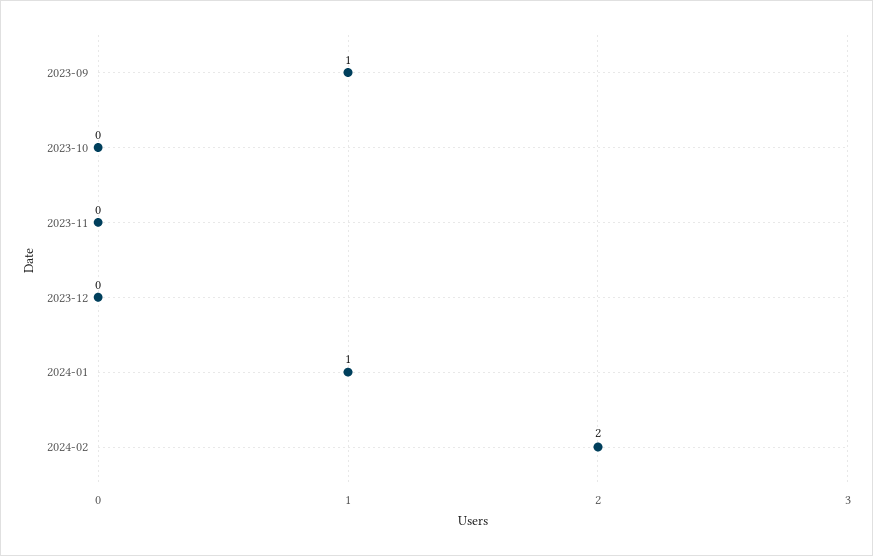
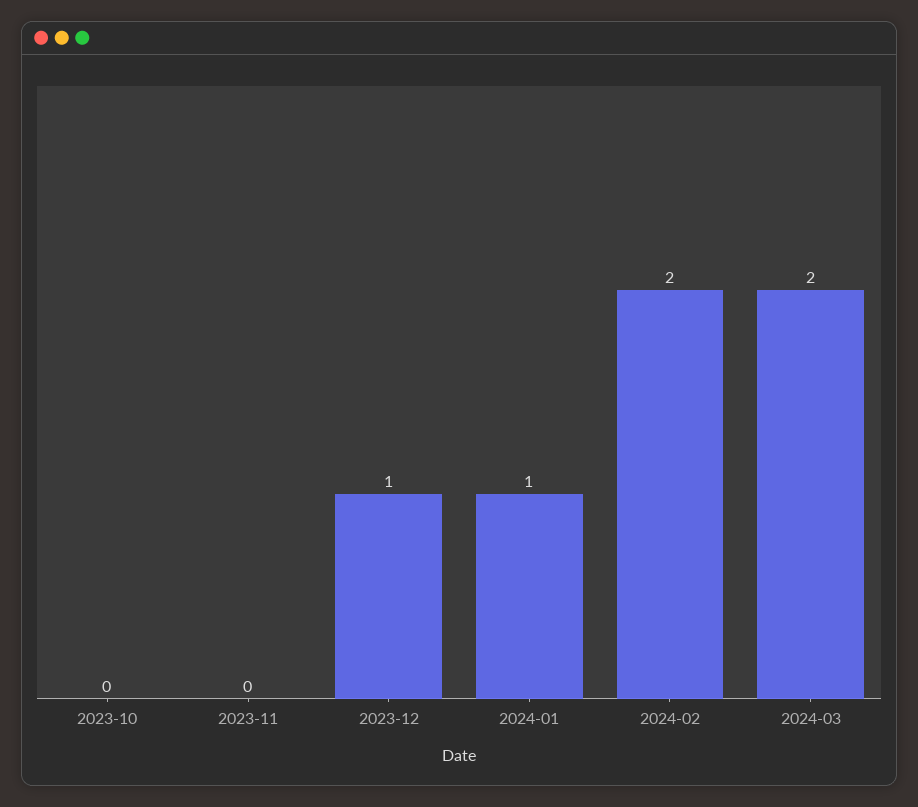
2023-09: 1 -> none
2023-12: 0 -> 1
2024-03: none -> 2

